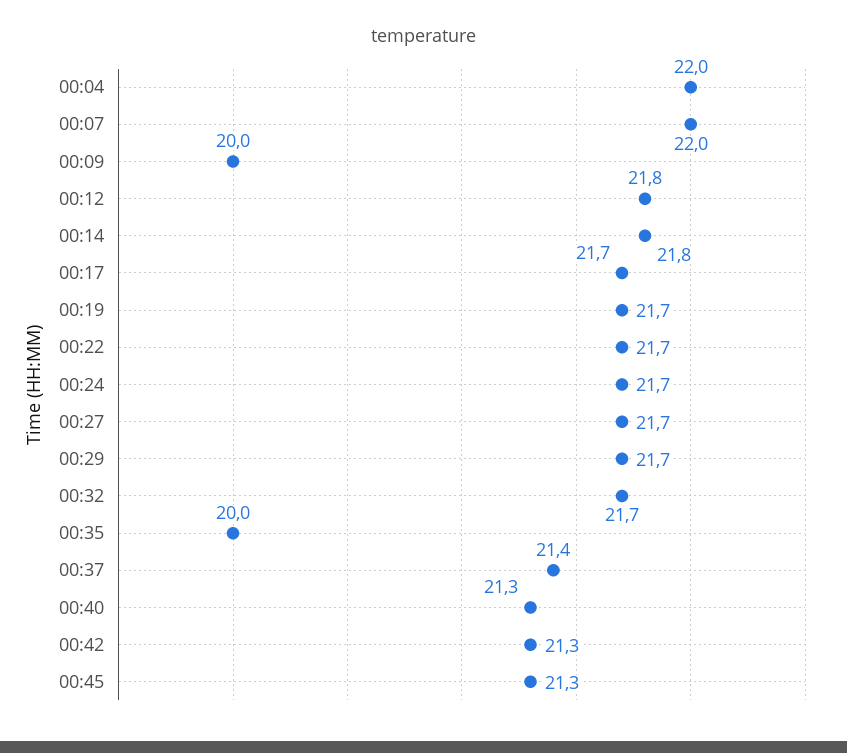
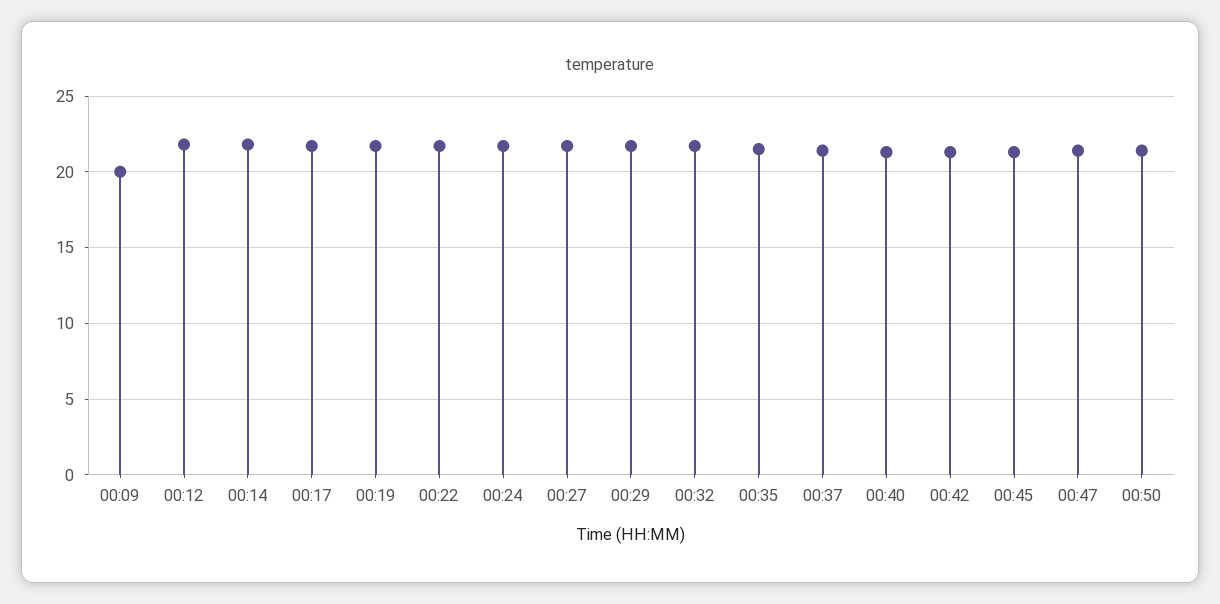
00:04: 22 -> none
00:07: 22 -> none
00:35: 20 -> 21.5
00:47: none -> 21.5
00:50: none -> 21.5

